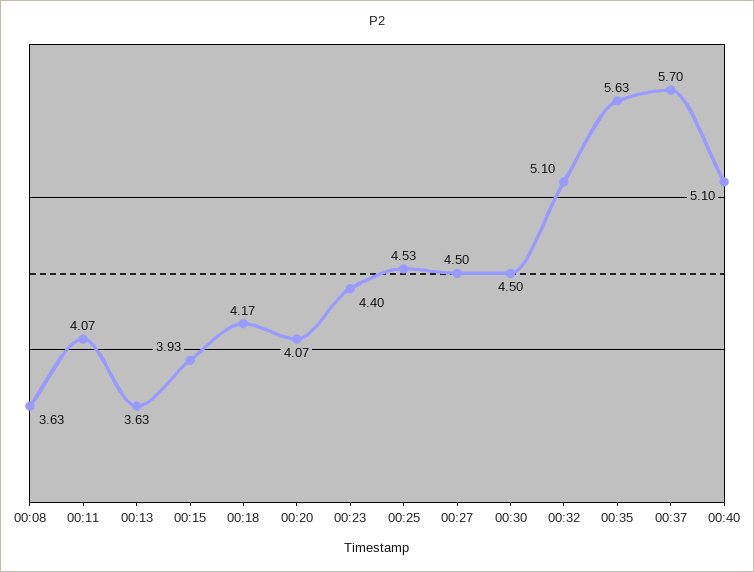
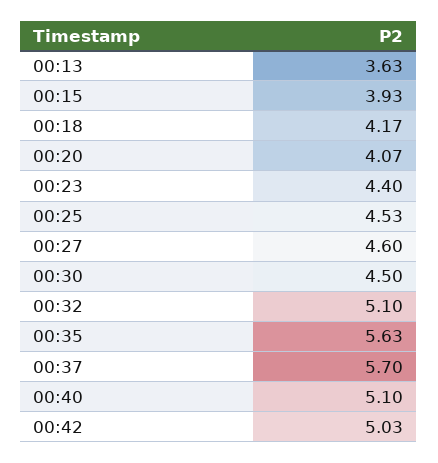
00:08: 3.63 -> none
00:11: 4.07 -> none
00:27: 4.5 -> 4.6
00:42: none -> 5.03

